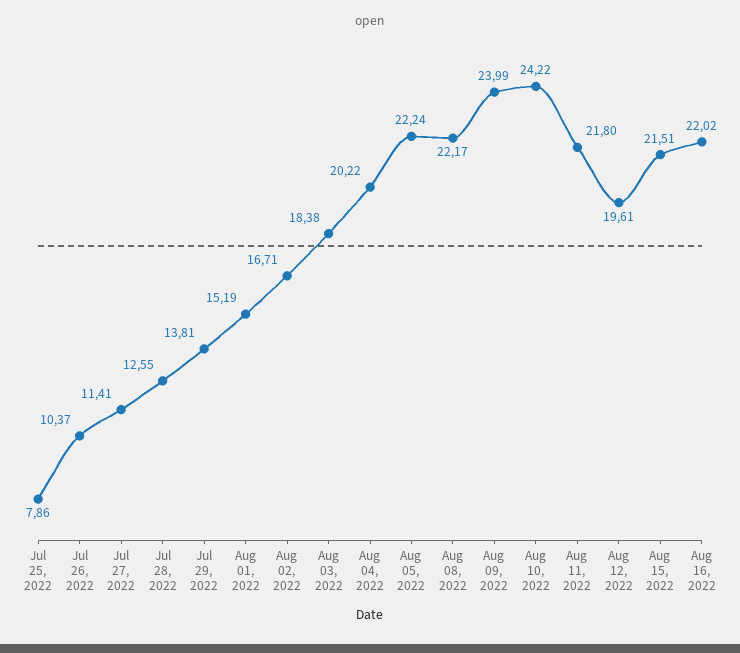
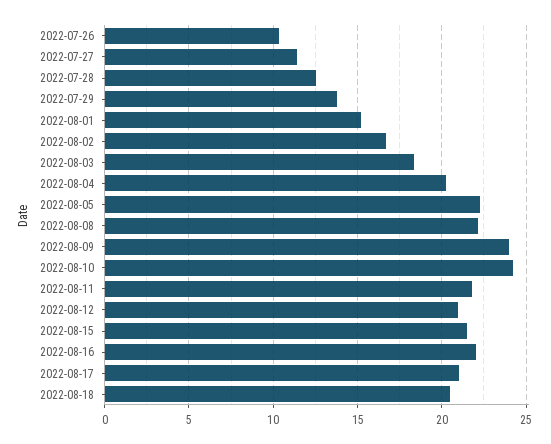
Jul 25, 2022: 7.86 -> none
Aug 12, 2022: 19.61 -> 21
2022-08-17: none -> 21
2022-08-18: none -> 20.5

